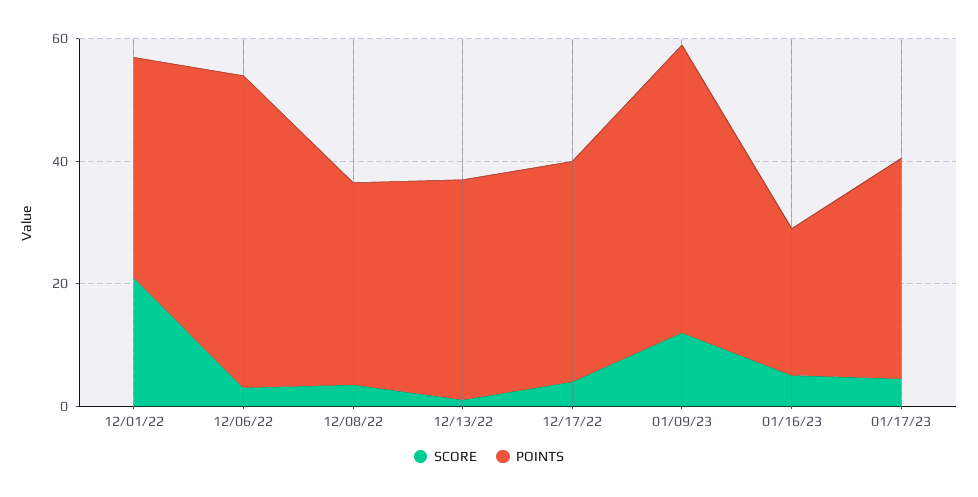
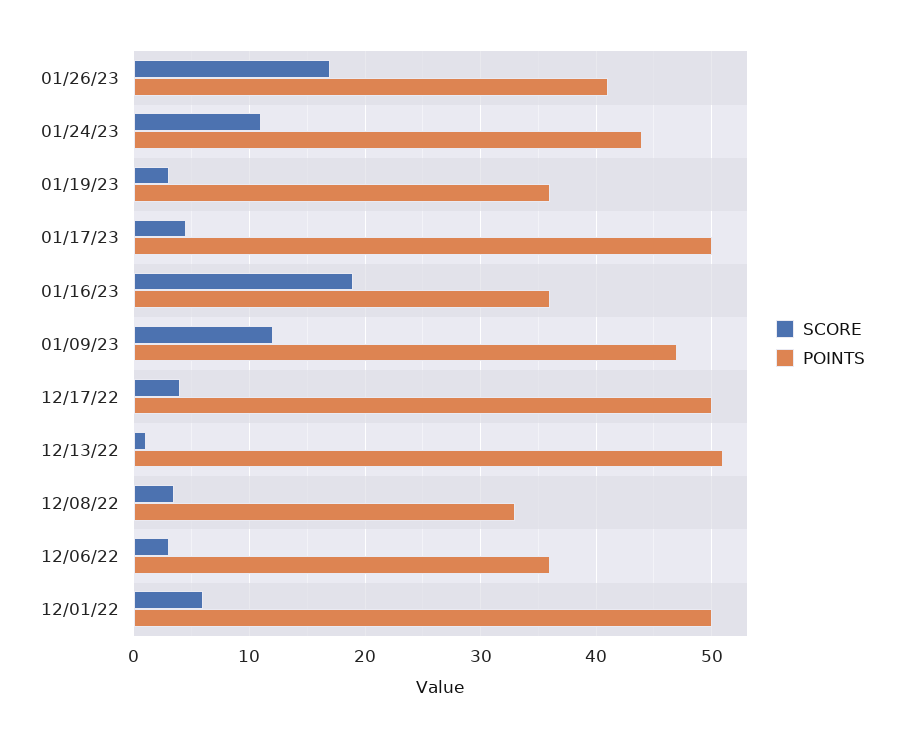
SCORE, 12/01/22: 20 -> 6
POINTS, 12/01/22: 35 -> 50
POINTS, 12/06/22: 50 -> 36
POINTS, 12/13/22: 35 -> 51
POINTS, 12/17/22: 35 -> 50
SCORE, 01/16/23: 5 -> 19
POINTS, 01/16/23: 25 -> 36
POINTS, 01/17/23: 35 -> 50
SCORE, 01/26/23: none -> 17
POINTS, 01/26/23: none -> 41
SCORE, 01/24/23: none -> 11
POINTS, 01/24/23: none -> 44
SCORE, 01/19/23: none -> 3
POINTS, 01/19/23: none -> 36

